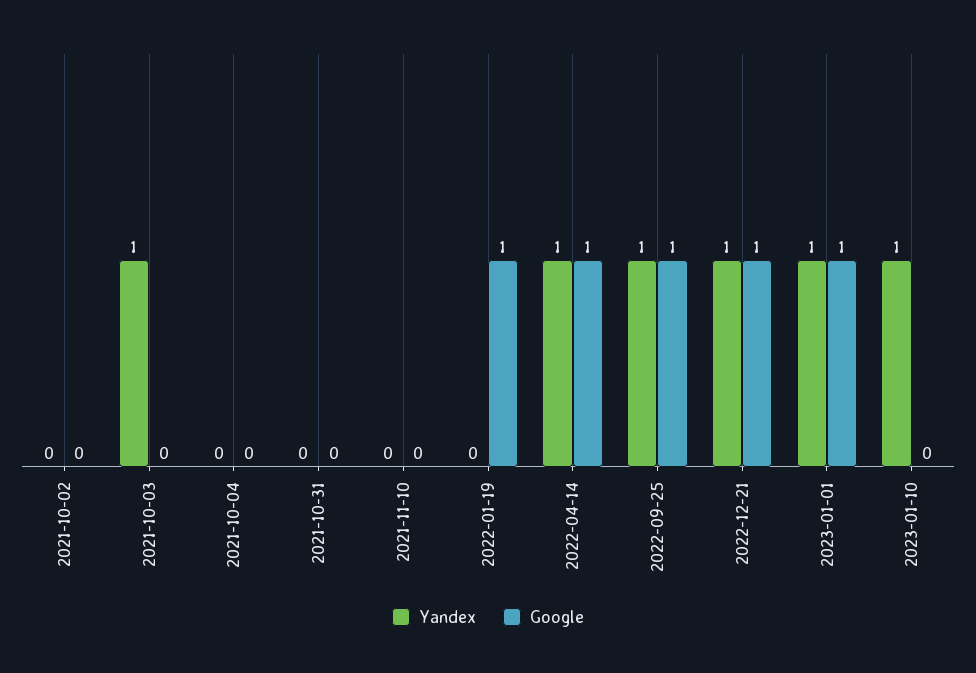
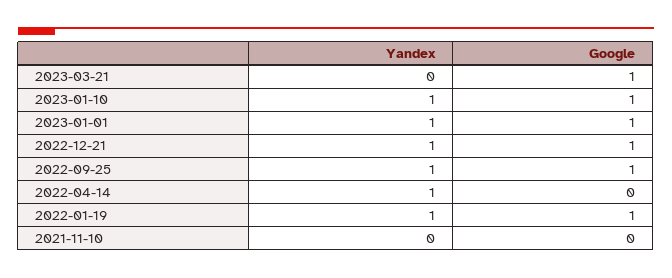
Yandex, 2021-10-02: 0 -> none
Google, 2021-10-02: 0 -> none
Yandex, 2021-10-03: 1 -> none
Google, 2021-10-03: 0 -> none
Yandex, 2021-10-04: 0 -> none
Google, 2021-10-04: 0 -> none
Yandex, 2021-10-31: 0 -> none
Google, 2021-10-31: 0 -> none
Yandex, 2022-01-19: 0 -> 1
Google, 2022-04-14: 1 -> 0
Google, 2023-01-10: 0 -> 1
Yandex, 2023-03-21: none -> 0
Google, 2023-03-21: none -> 1

